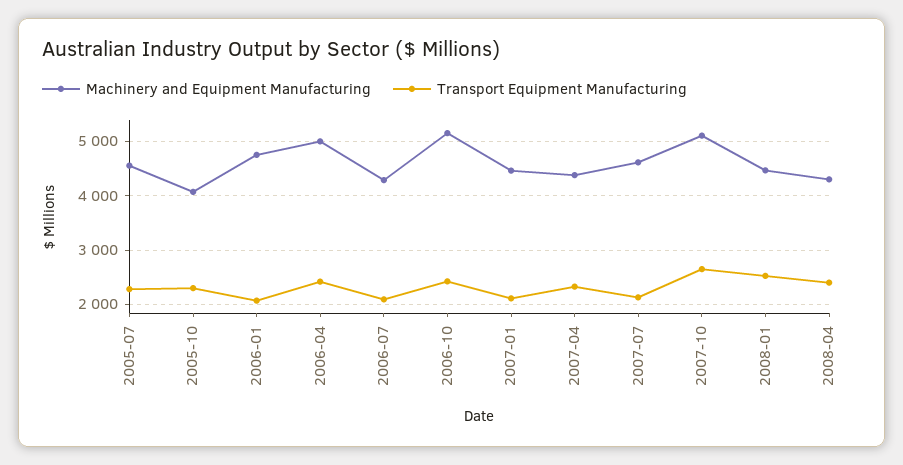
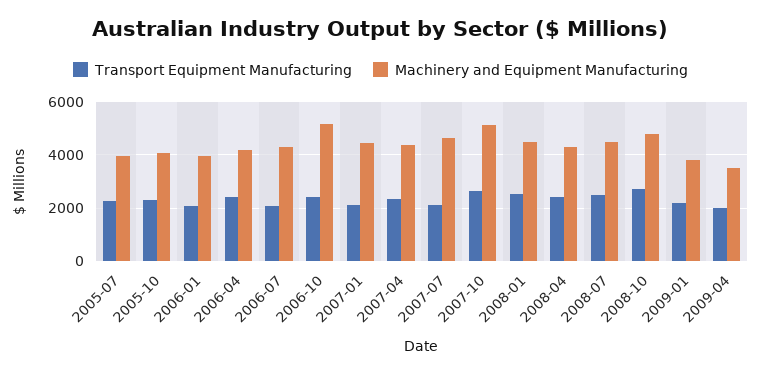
Machinery and Equipment Manufacturing, 2005-07: 4600 -> 4000
Machinery and Equipment Manufacturing, 2006-01: 4800 -> 4000
Machinery and Equipment Manufacturing, 2006-04: 5000 -> 4250
Transport Equipment Manufacturing, 2008-07: none -> 2500
Machinery and Equipment Manufacturing, 2008-07: none -> 4500
Transport Equipment Manufacturing, 2008-10: none -> 2750
Machinery and Equipment Manufacturing, 2008-10: none -> 4750
Transport Equipment Manufacturing, 2009-01: none -> 2250
Machinery and Equipment Manufacturing, 2009-01: none -> 3750
Transport Equipment Manufacturing, 2009-04: none -> 2000
Machinery and Equipment Manufacturing, 2009-04: none -> 3500

